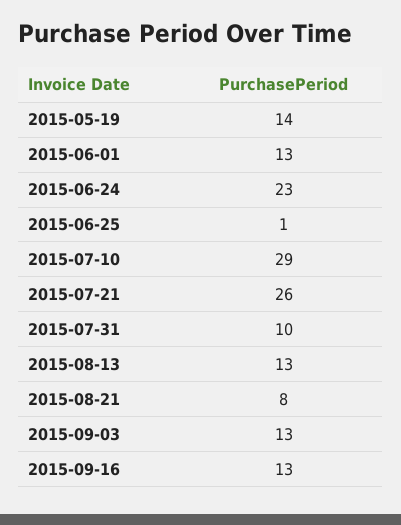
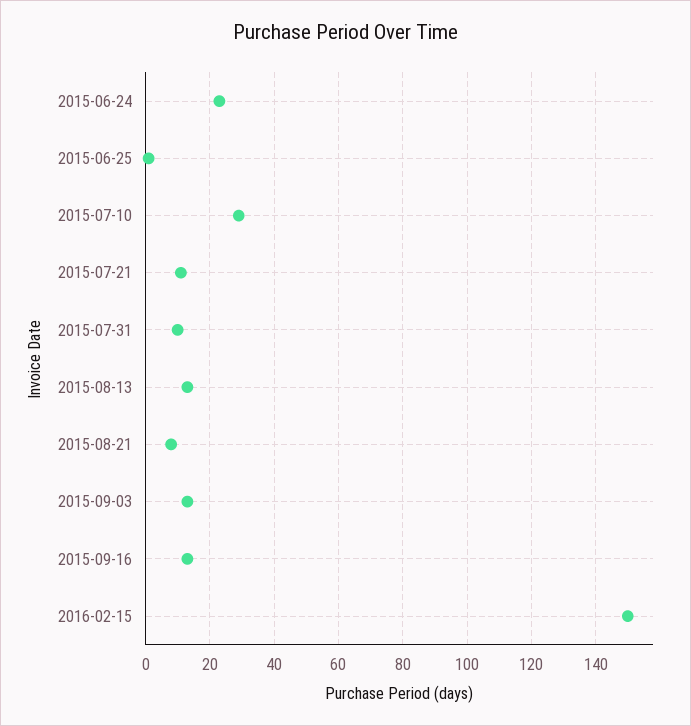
2015-05-19: 14 -> none
2015-06-01: 13 -> none
2015-07-21: 26 -> 10
2016-02-15: none -> 150

